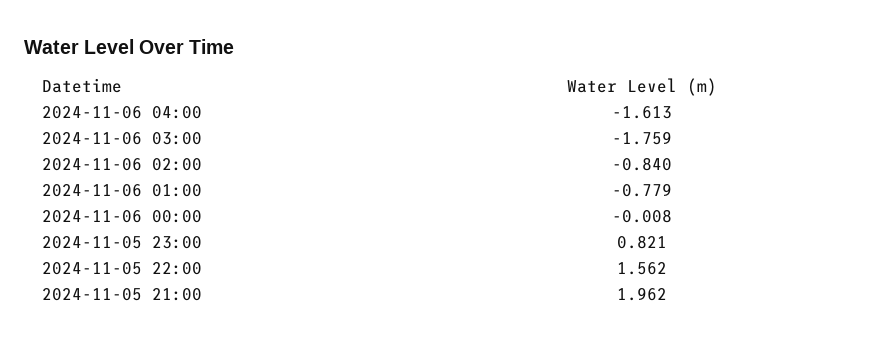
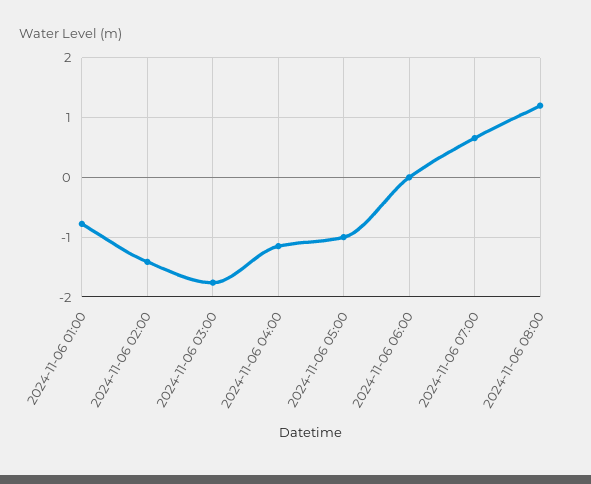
2024-11-06 04:00: -1.613 -> -1.2
2024-11-06 02:00: -0.84 -> -1.4
2024-11-06 00:00: -0.008 -> none
2024-11-05 23:00: 0.821 -> none
2024-11-05 22:00: 1.562 -> none
2024-11-05 21:00: 1.962 -> none
2024-11-06 05:00: none -> -1
2024-11-06 06:00: none -> 0
2024-11-06 07:00: none -> 0.6
2024-11-06 08:00: none -> 1.2

